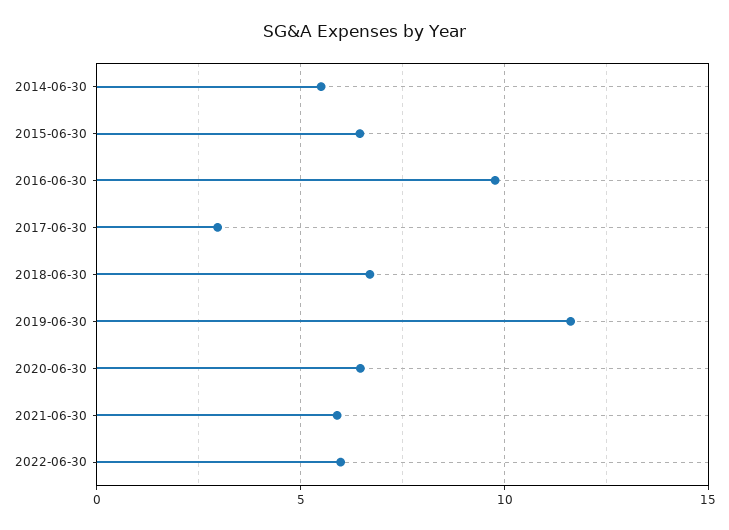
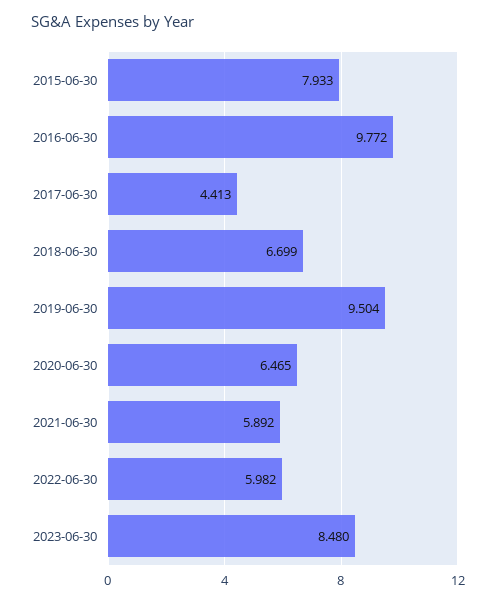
2014-06-30: 5.5 -> none
2015-06-30: 6.5 -> 7.933
2017-06-30: 3 -> 4.413
2019-06-30: 11.5 -> 9.504
2023-06-30: none -> 8.48

